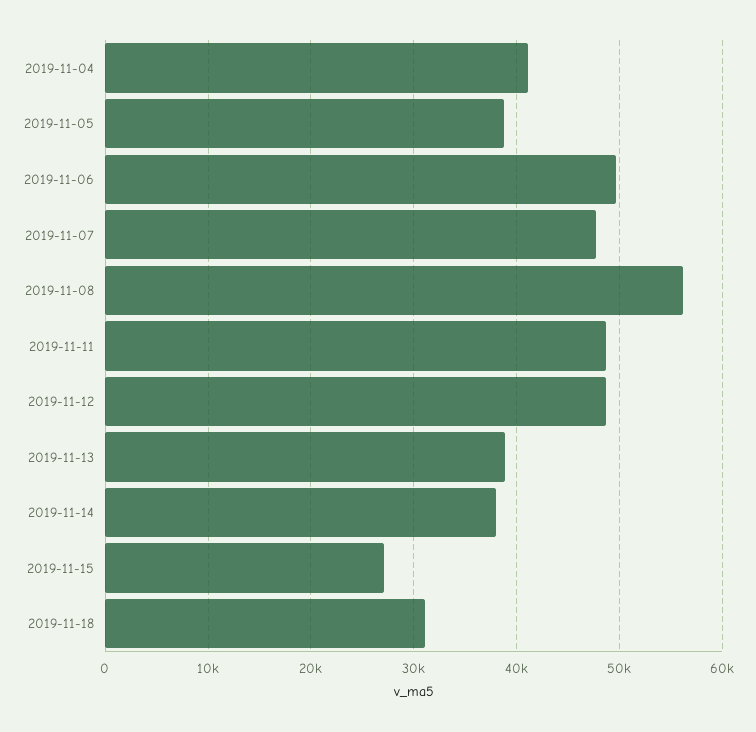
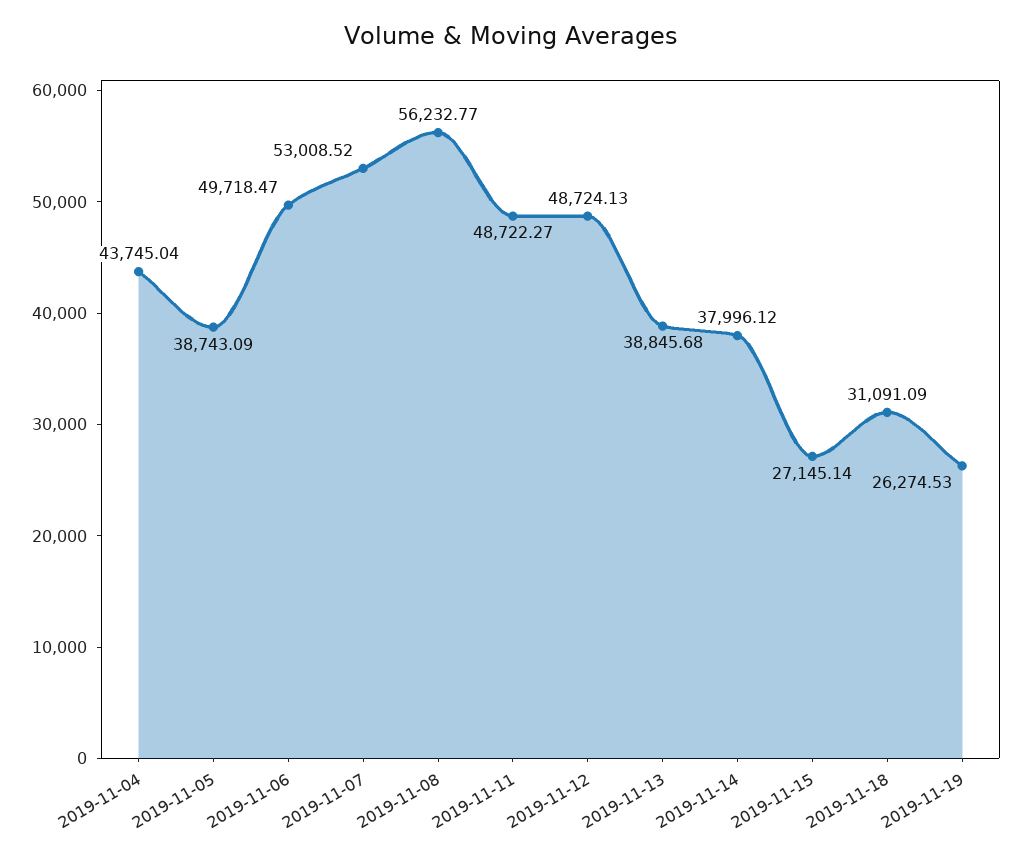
2019-11-04: 41000 -> 43745.04
2019-11-07: 48000 -> 53008.52
2019-11-19: none -> 26274.53

